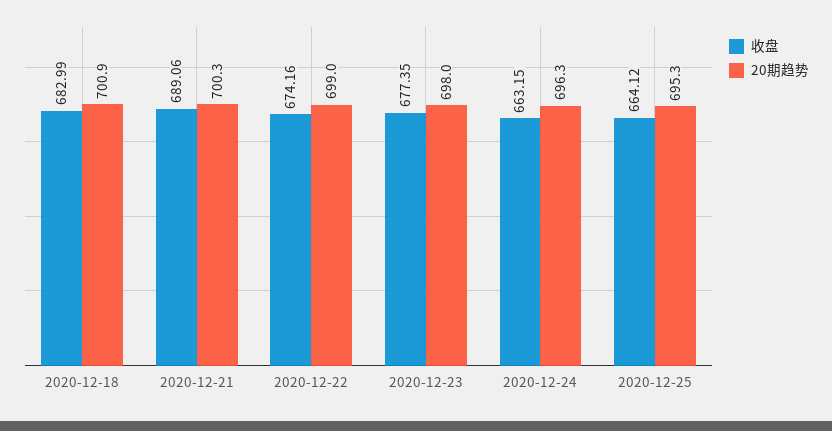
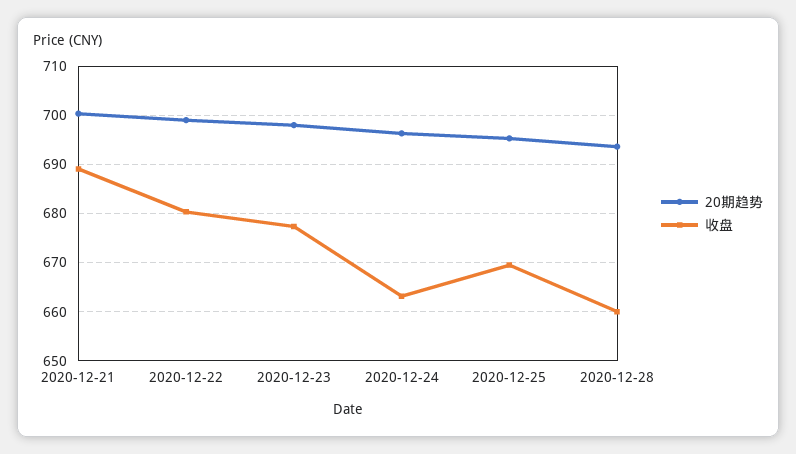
收盘, 2020-12-18: 682.99 -> none
20期趋势, 2020-12-18: 700.9 -> none
收盘, 2020-12-22: 674.16 -> 680
收盘, 2020-12-25: 664.12 -> 670
20期趋势, 2020-12-28: none -> 694
收盘, 2020-12-28: none -> 660

